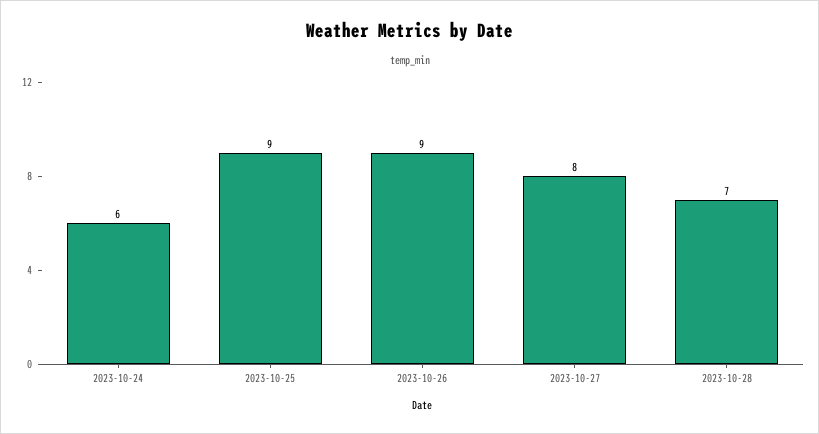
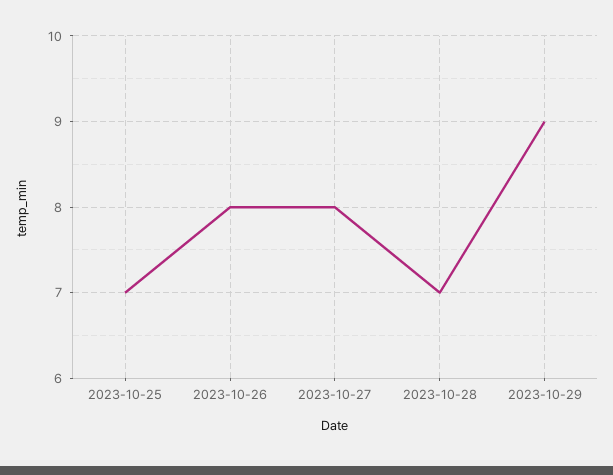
2023-10-24: 6 -> none
2023-10-25: 9 -> 7
2023-10-26: 9 -> 8
2023-10-29: none -> 9

